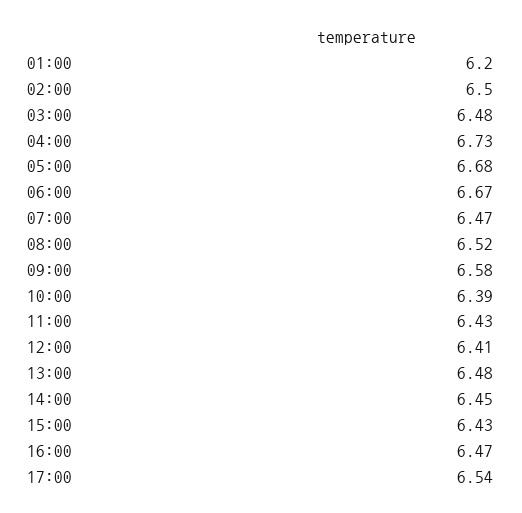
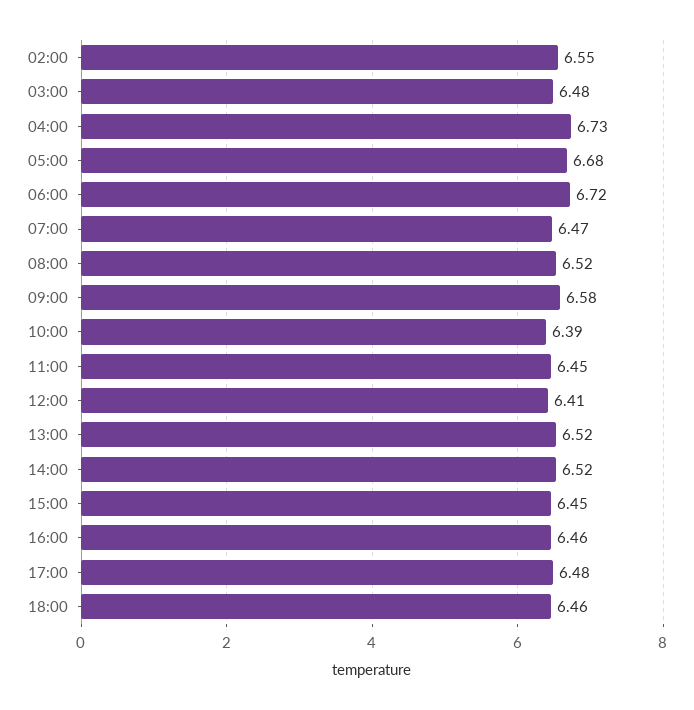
01:00: 6.2 -> none
02:00: 6.5 -> 6.55
06:00: 6.67 -> 6.72
11:00: 6.43 -> 6.45
13:00: 6.48 -> 6.52
14:00: 6.45 -> 6.52
15:00: 6.43 -> 6.45
16:00: 6.47 -> 6.46
17:00: 6.54 -> 6.48
18:00: none -> 6.46

